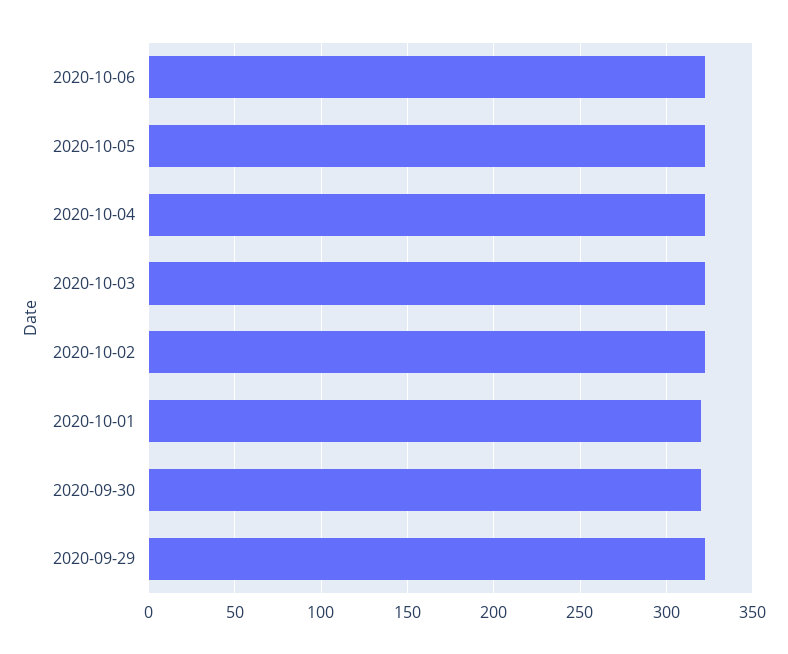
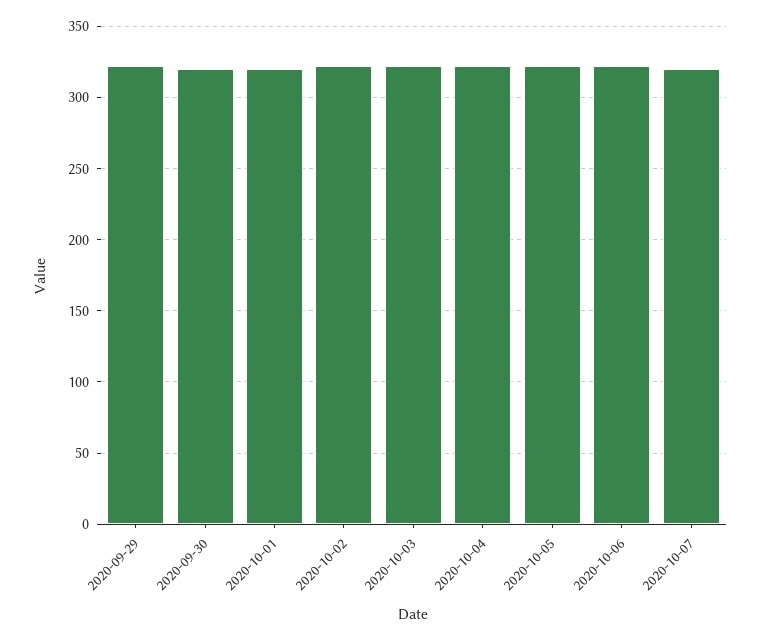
2020-10-07: none -> 320

